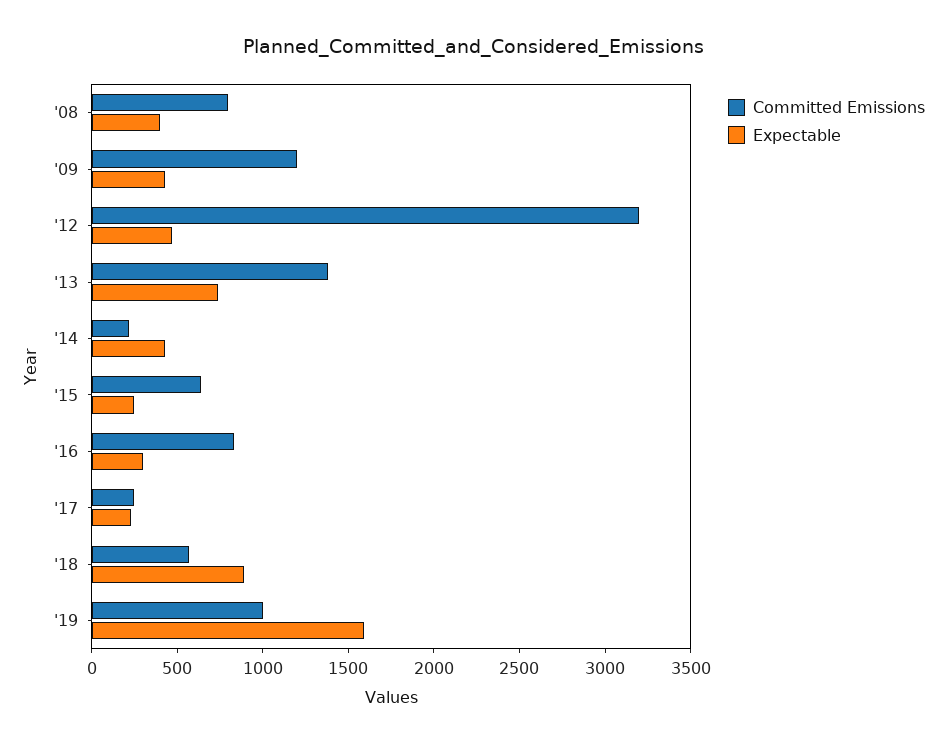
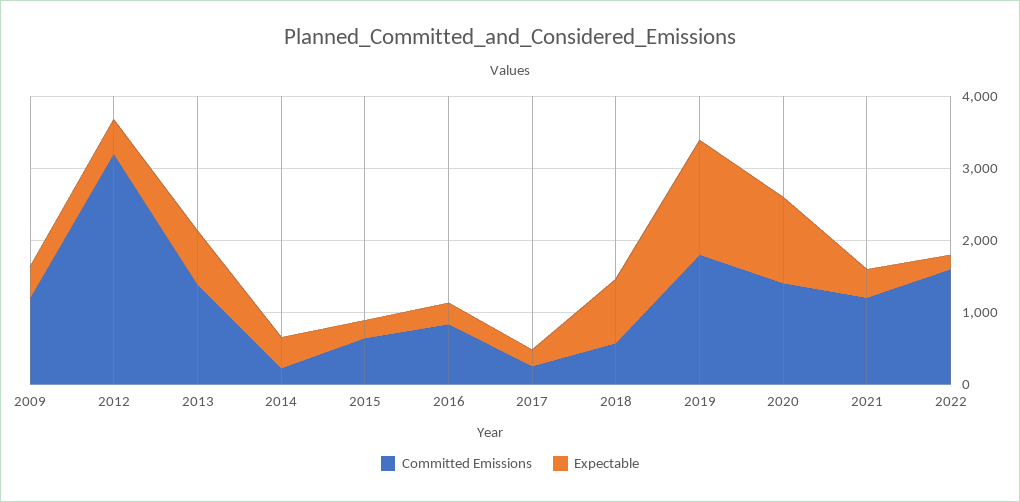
Committed Emissions, '08: 800 -> none
Expectable, '08: 400 -> none
Committed Emissions, '19: 1000 -> 1800
Committed Emissions, 2020: none -> 1400
Expectable, 2020: none -> 1200
Committed Emissions, 2021: none -> 1200
Expectable, 2021: none -> 400
Committed Emissions, 2022: none -> 1600
Expectable, 2022: none -> 200

